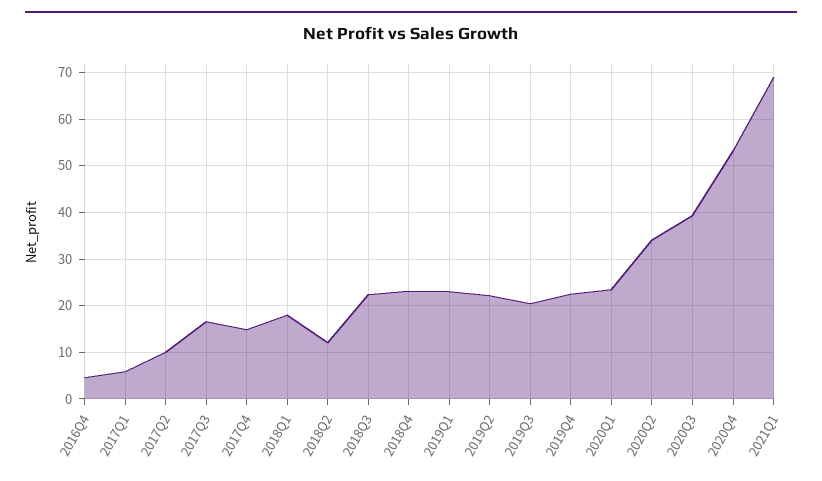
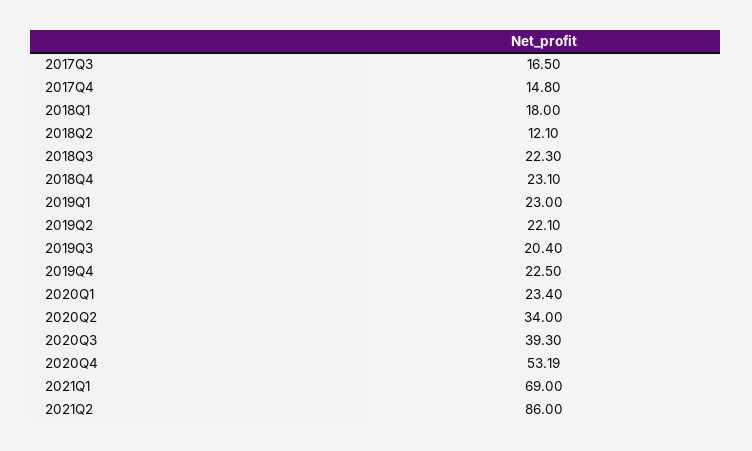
2016Q4: 4 -> none
2017Q1: 6 -> none
2017Q2: 10 -> none
2021Q2: none -> 86

